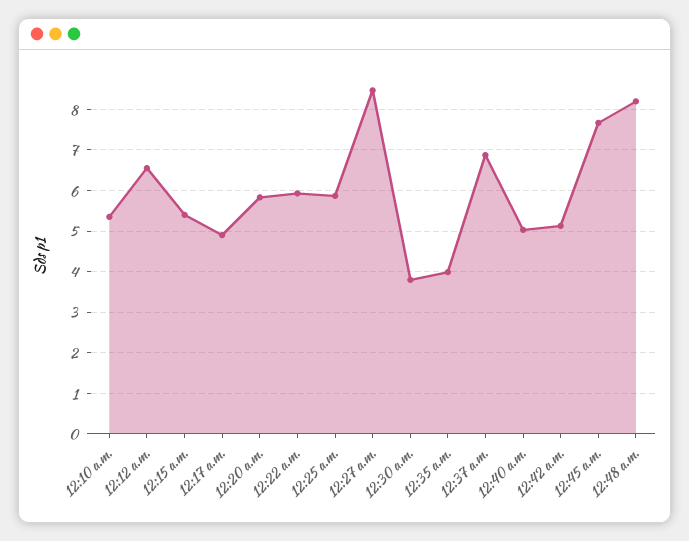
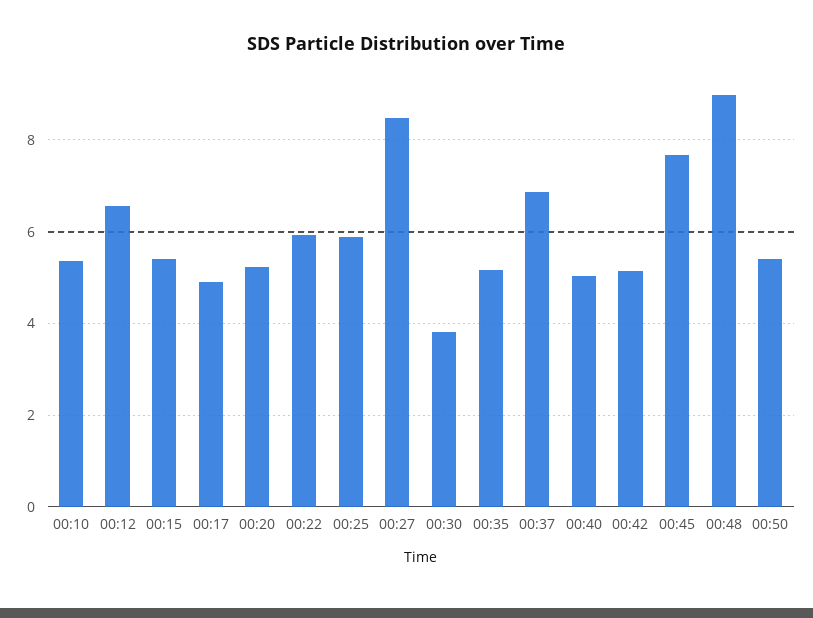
12:20 a.m.: 5.8 -> 5.2
12:35 a.m.: 4 -> 5.2
12:48 a.m.: 8.2 -> 9
00:50: none -> 5.4

